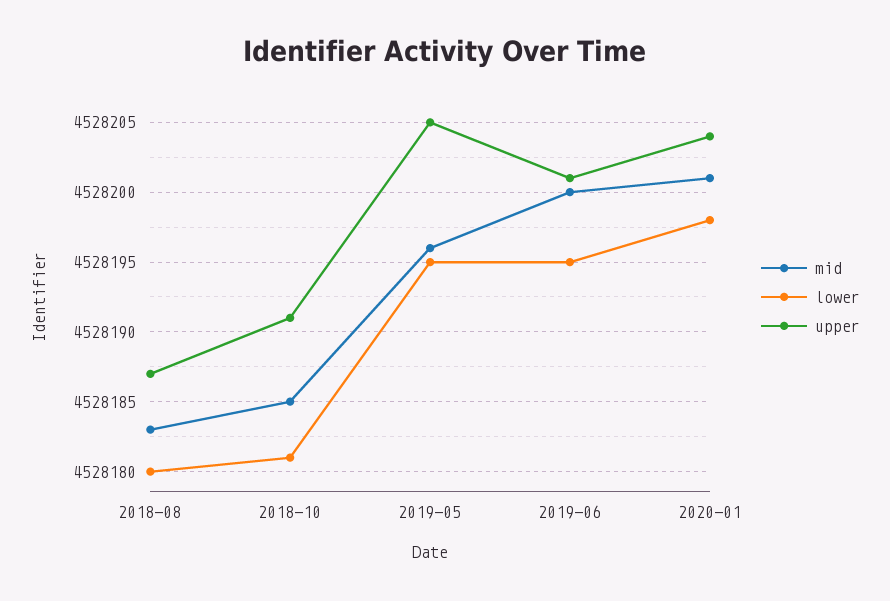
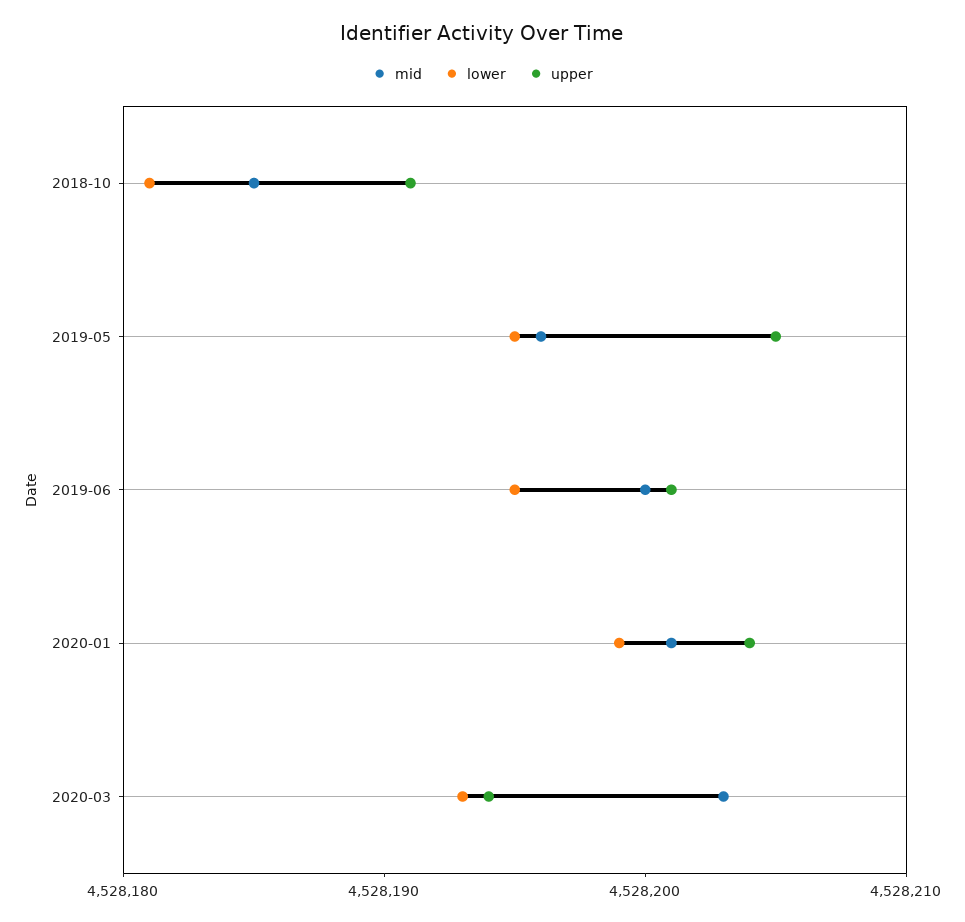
mid, 2018-08: 4528183 -> none
lower, 2018-08: 4528180 -> none
upper, 2018-08: 4528187 -> none
lower, 2020-01: 4528198 -> 4528199
mid, 2020-03: none -> 4528203
lower, 2020-03: none -> 4528193
upper, 2020-03: none -> 4528194

